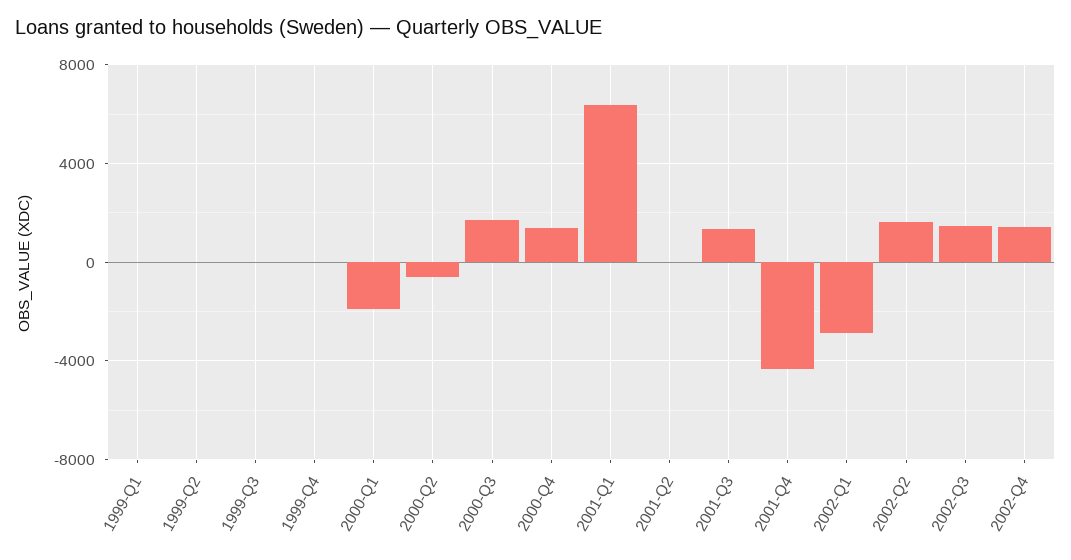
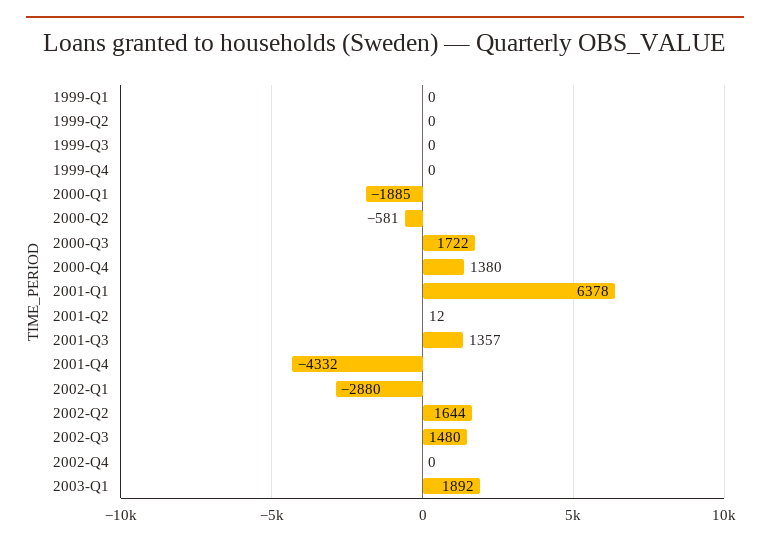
2002-Q4: 1500 -> 0
2003-Q1: none -> 1892

